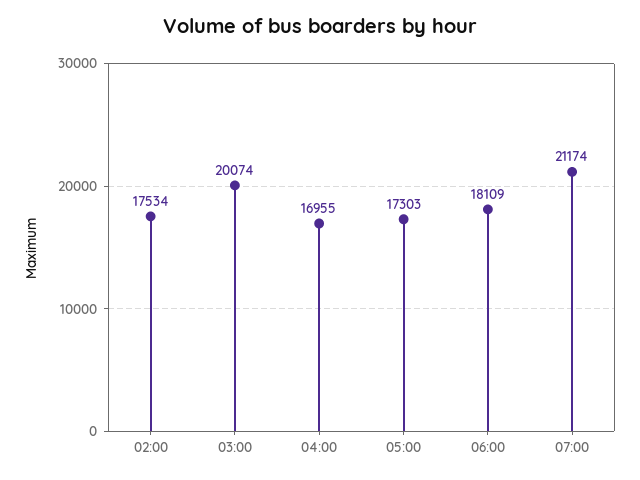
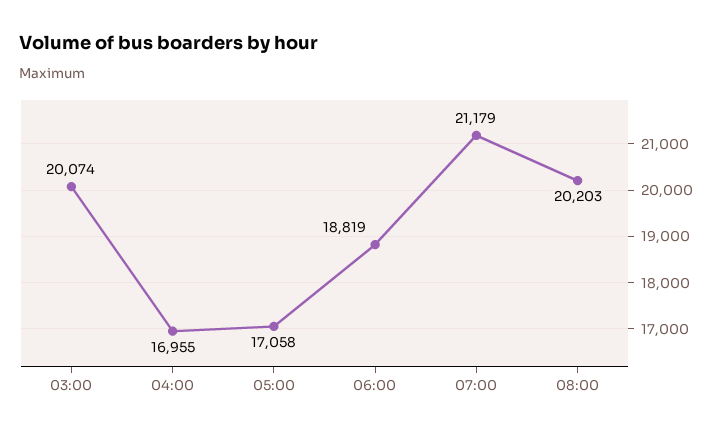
02:00: 17534 -> none
05:00: 17303 -> 17058
06:00: 18109 -> 18819
07:00: 21174 -> 21179
08:00: none -> 20203

